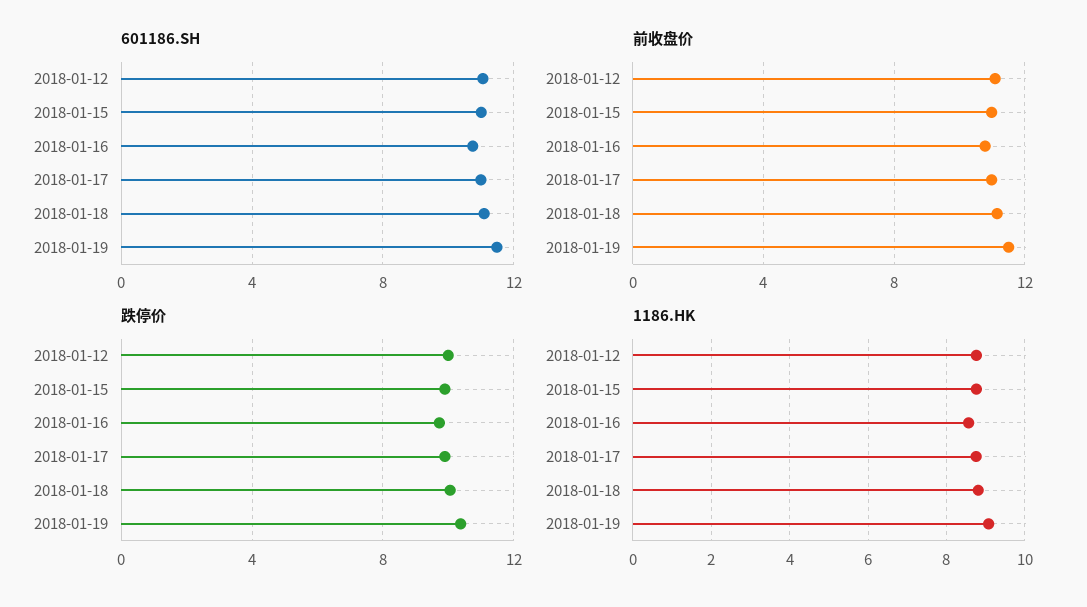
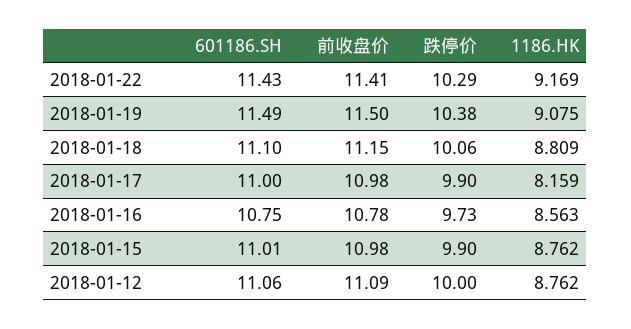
1186.HK, 2018-01-17: 8.8 -> 8.159
601186.SH, 2018-01-22: none -> 11.43
前收盘价, 2018-01-22: none -> 11.41
跌停价, 2018-01-22: none -> 10.29
1186.HK, 2018-01-22: none -> 9.169

